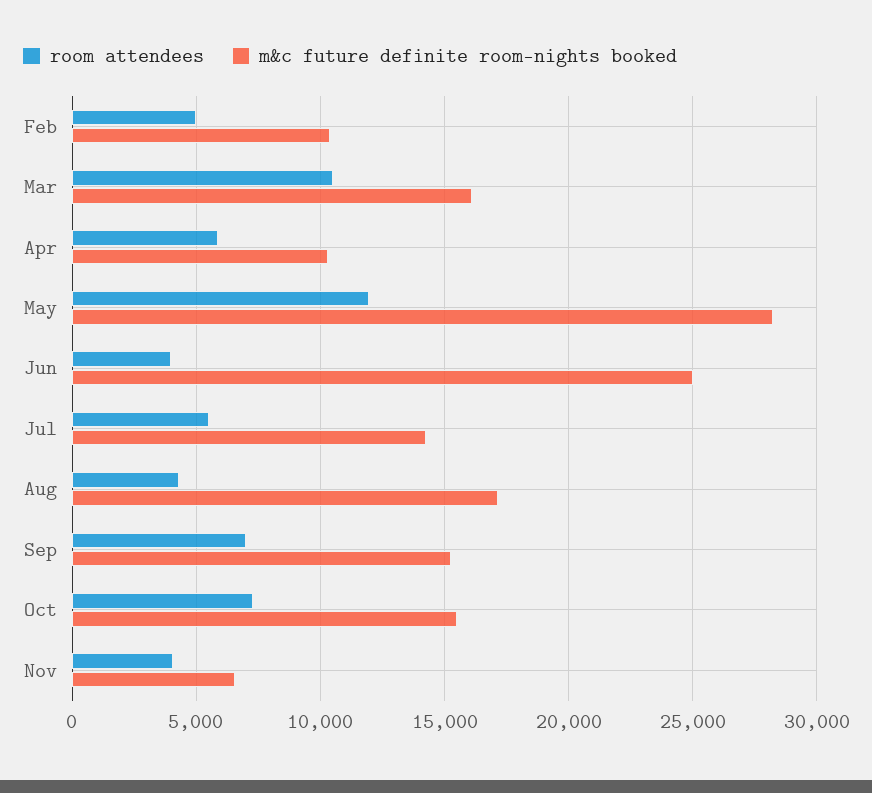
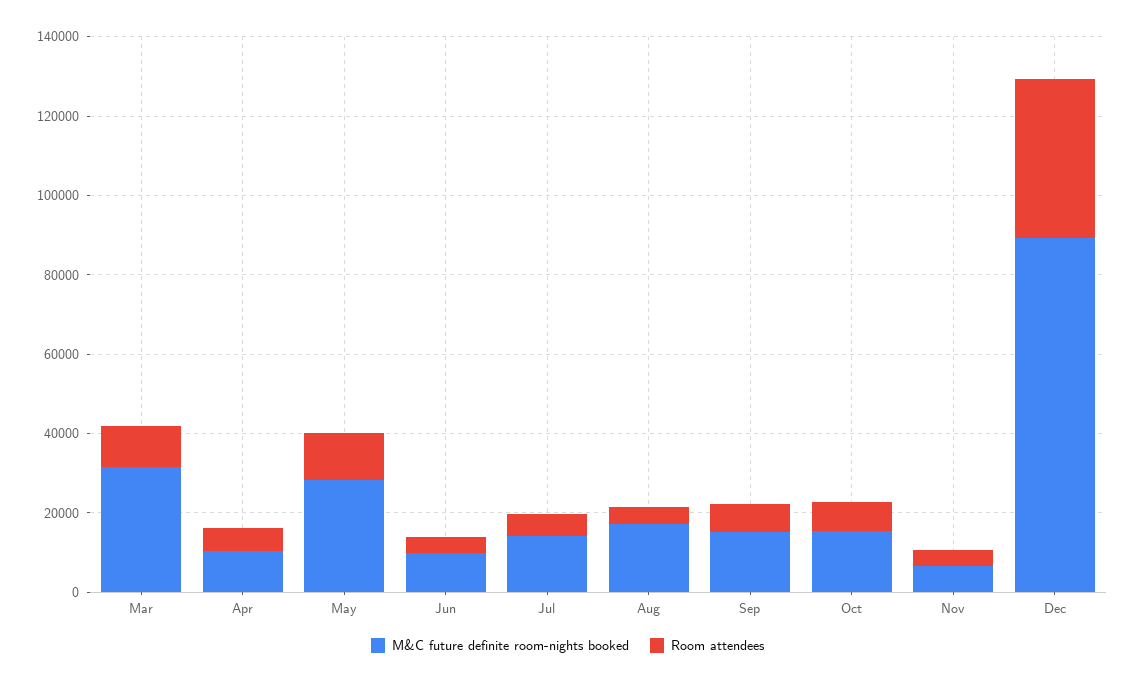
room attendees, Feb: 5000 -> none
m&c future definite room-nights booked, Feb: 10500 -> none
m&c future definite room-nights booked, Mar: 16000 -> 30000
m&c future definite room-nights booked, Jun: 25000 -> 10000
m&c future definite room-nights booked, Dec: none -> 90000
room attendees, Dec: none -> 40000

